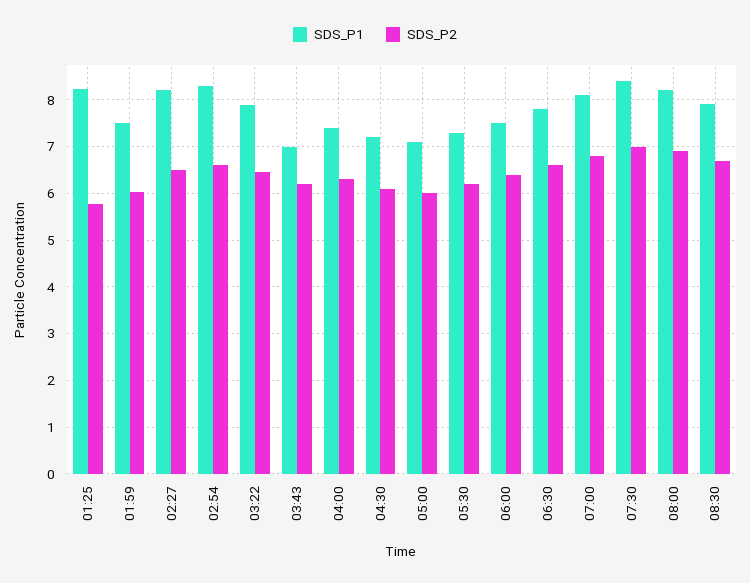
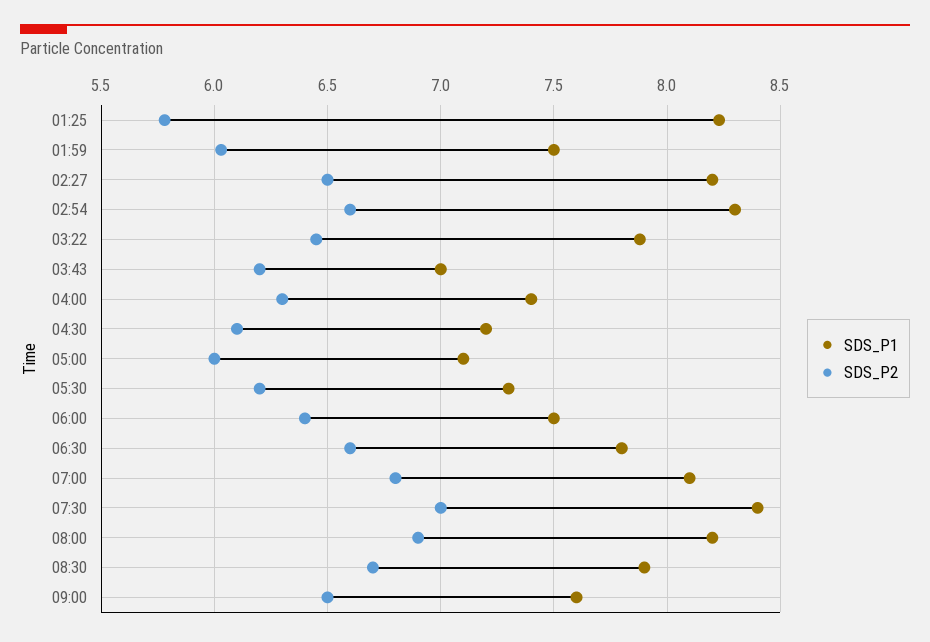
SDS_P1, 09:00: none -> 7.6
SDS_P2, 09:00: none -> 6.5

